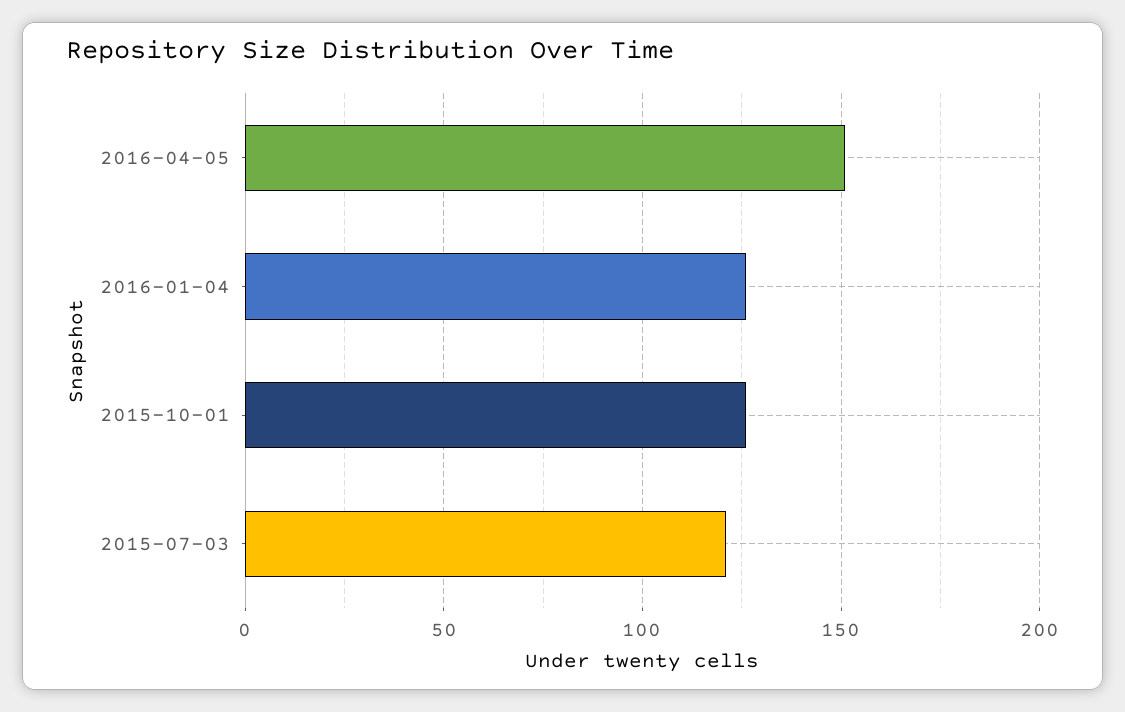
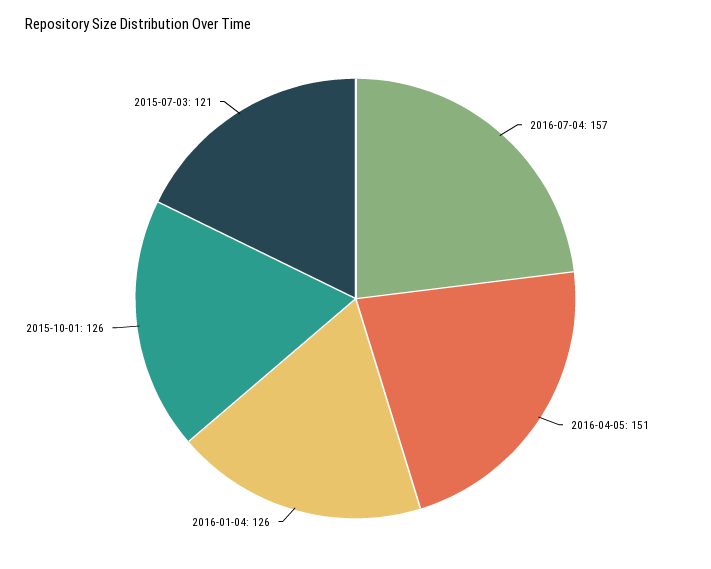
2016-07-04: none -> 157

